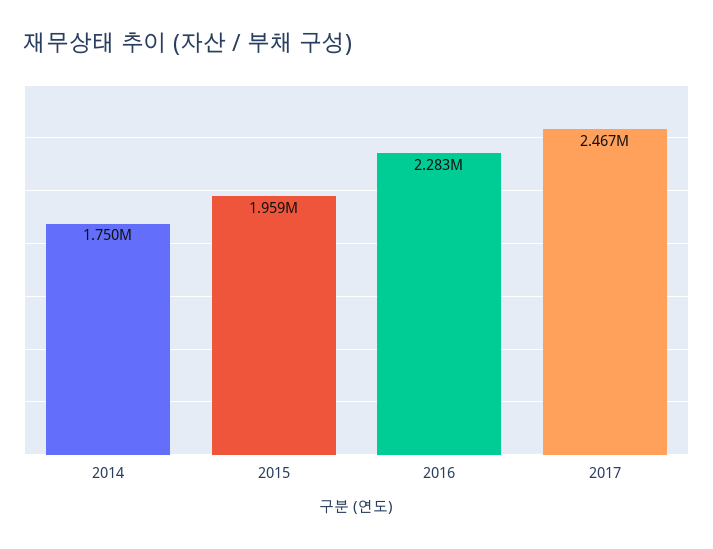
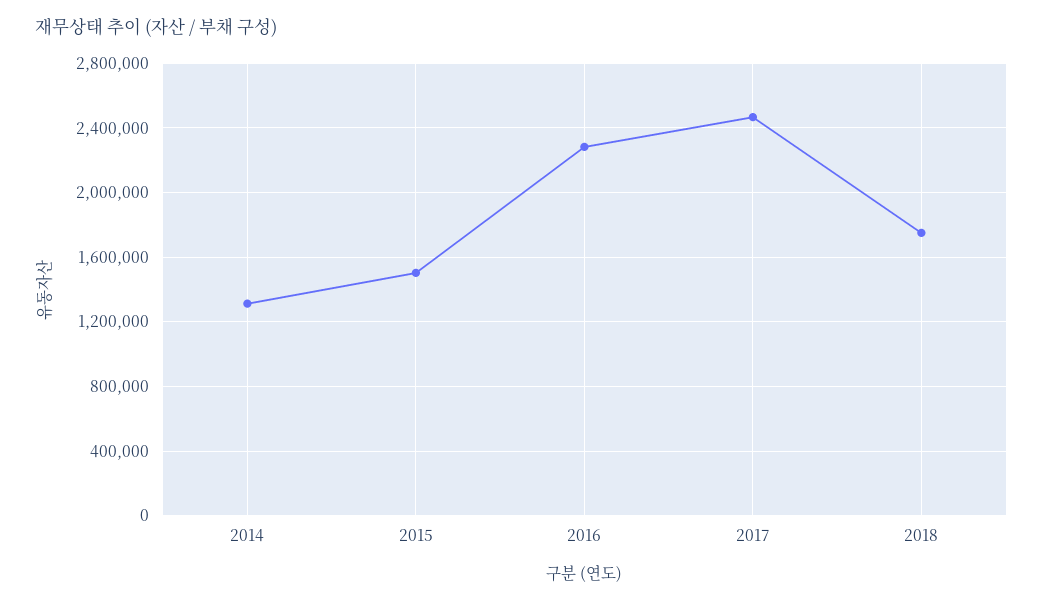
2014: 1750000 -> 1300000
2015: 1959000 -> 1500000
2018: none -> 1750000

